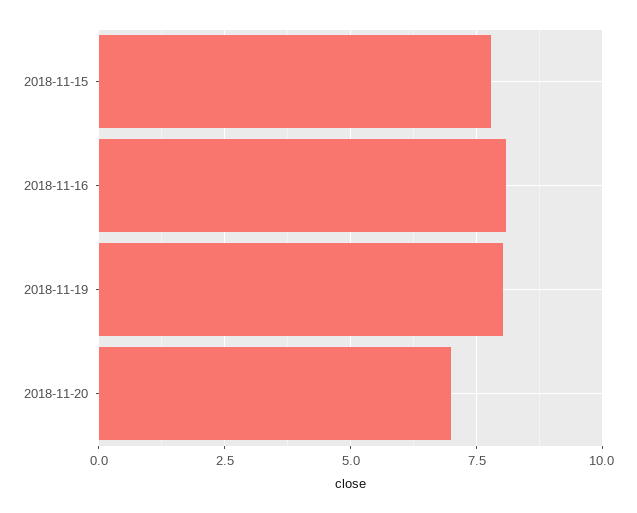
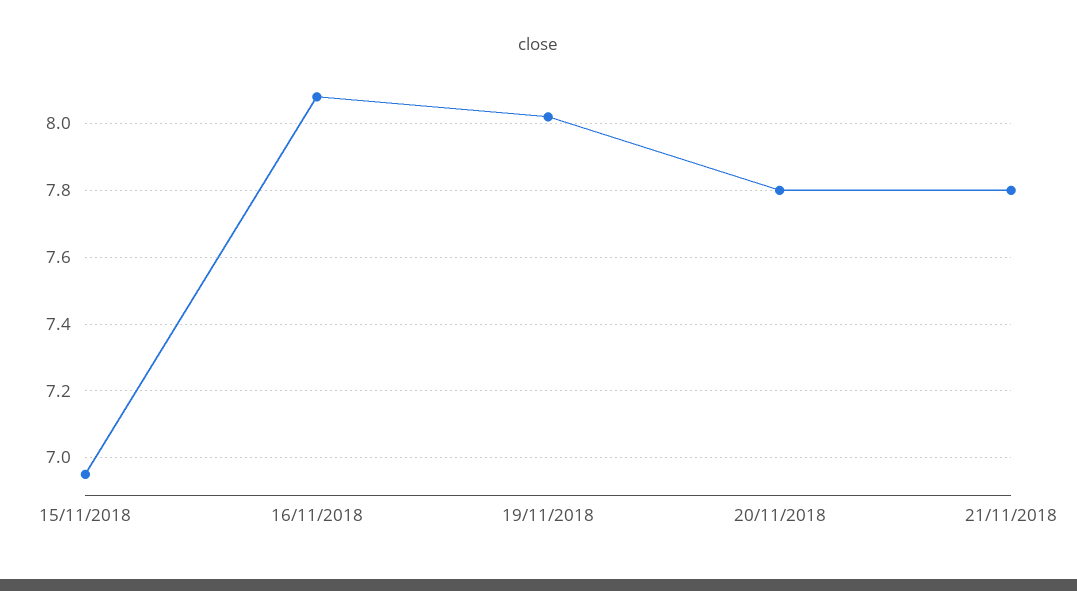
2018-11-15: 7.75 -> 6.95
2018-11-20: 7 -> 7.8
21/11/2018: none -> 7.8

